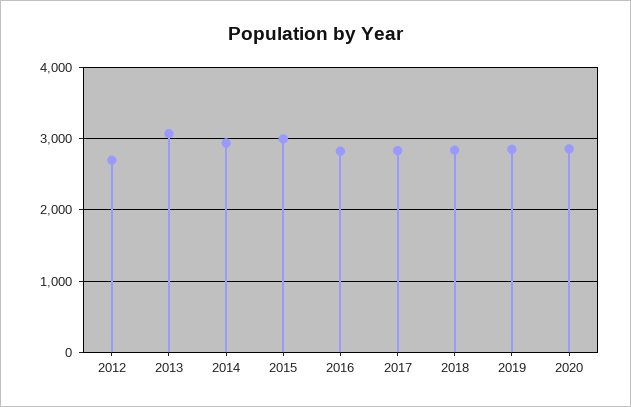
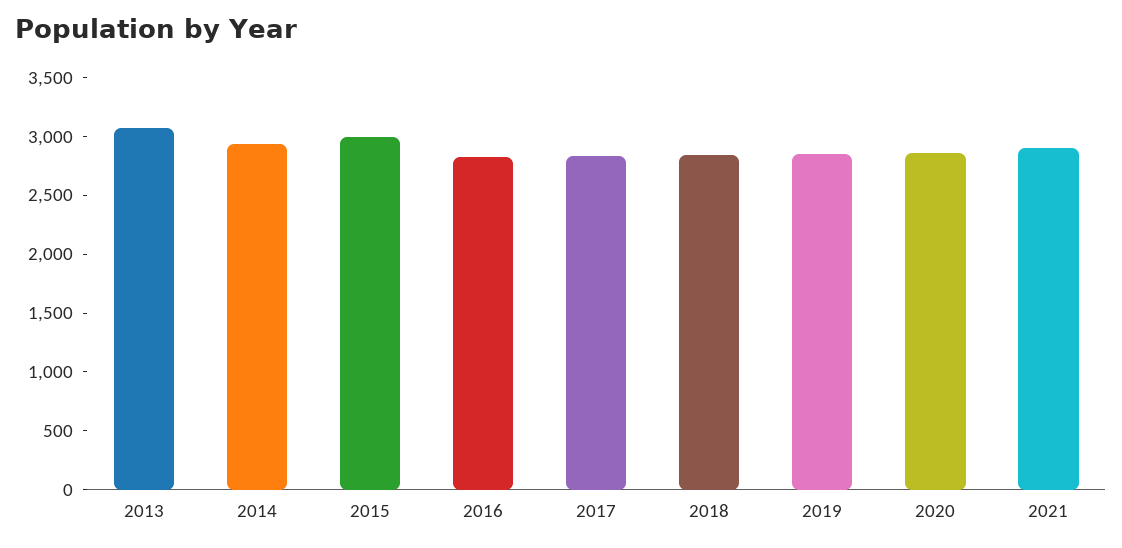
2012: 2700 -> none
2021: none -> 2900

